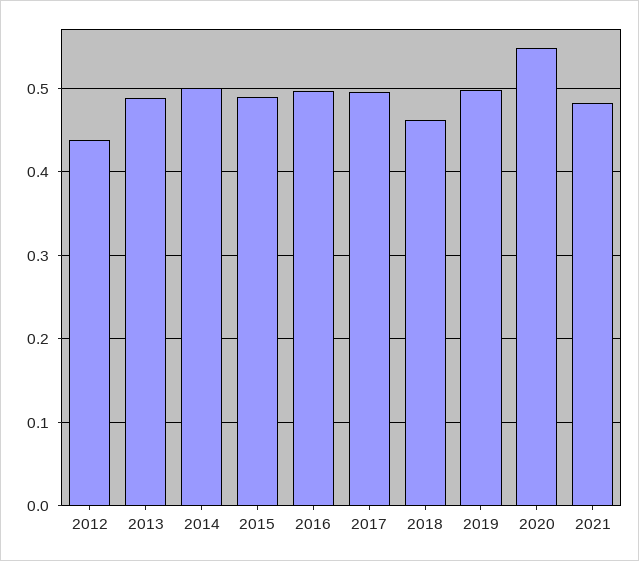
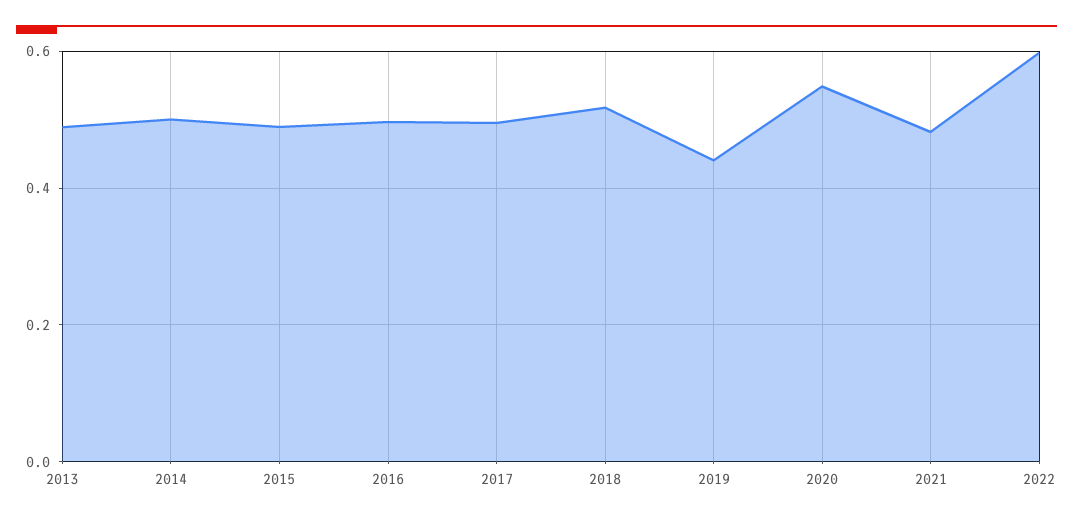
2012: 0.44 -> none
2018: 0.46 -> 0.52
2019: 0.5 -> 0.44
2022: none -> 0.6

